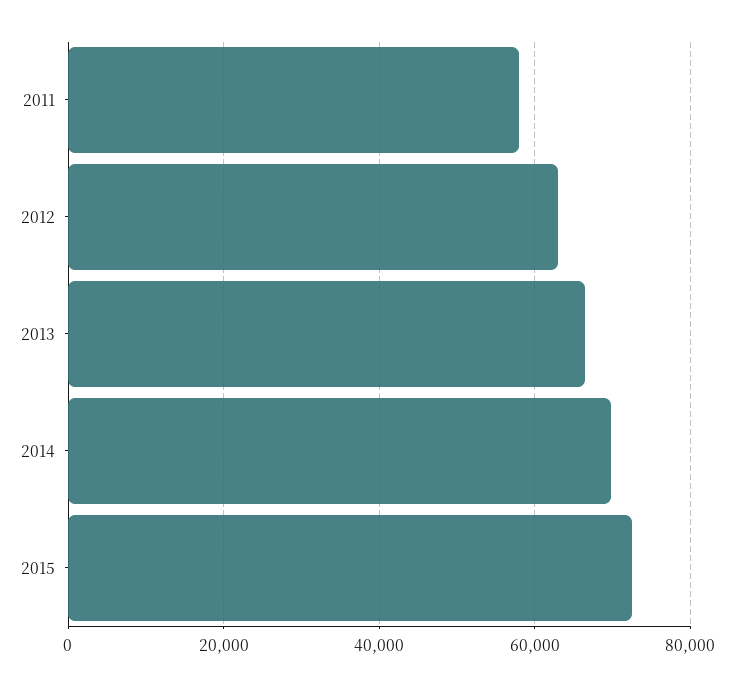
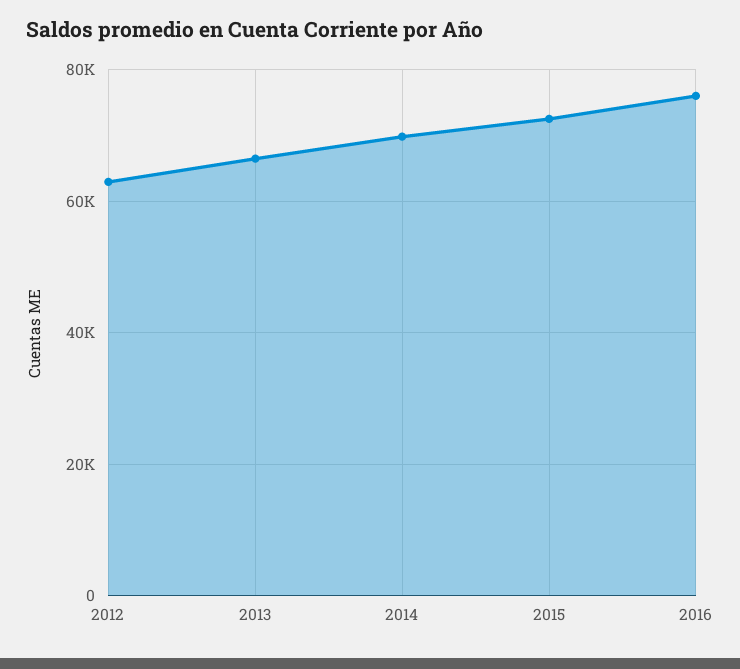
2011: 58000 -> none
2016: none -> 76000

